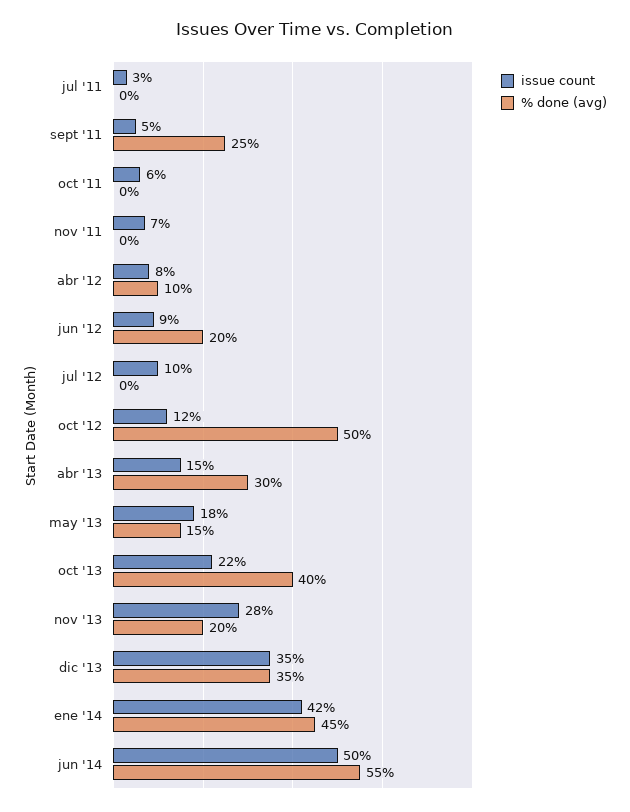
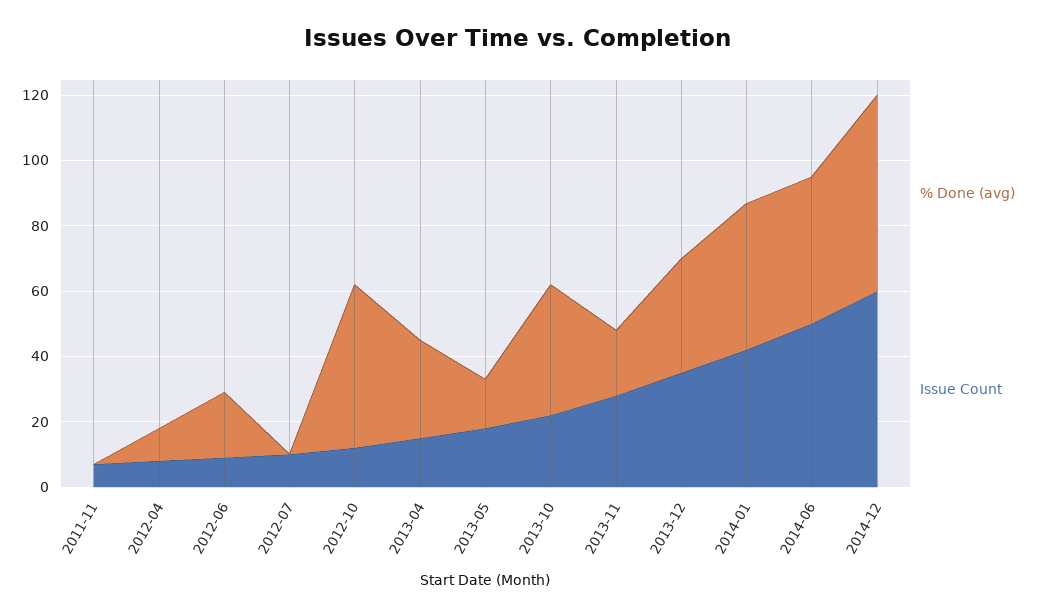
issue count, jul '11: 3 -> none
% done (avg), jul '11: 0 -> none
issue count, sept '11: 5 -> none
% done (avg), sept '11: 25 -> none
issue count, oct '11: 6 -> none
% done (avg), oct '11: 0 -> none
% done (avg), jun '14: 55 -> 45
% done (avg), 2014-12: none -> 60
issue count, 2014-12: none -> 60

